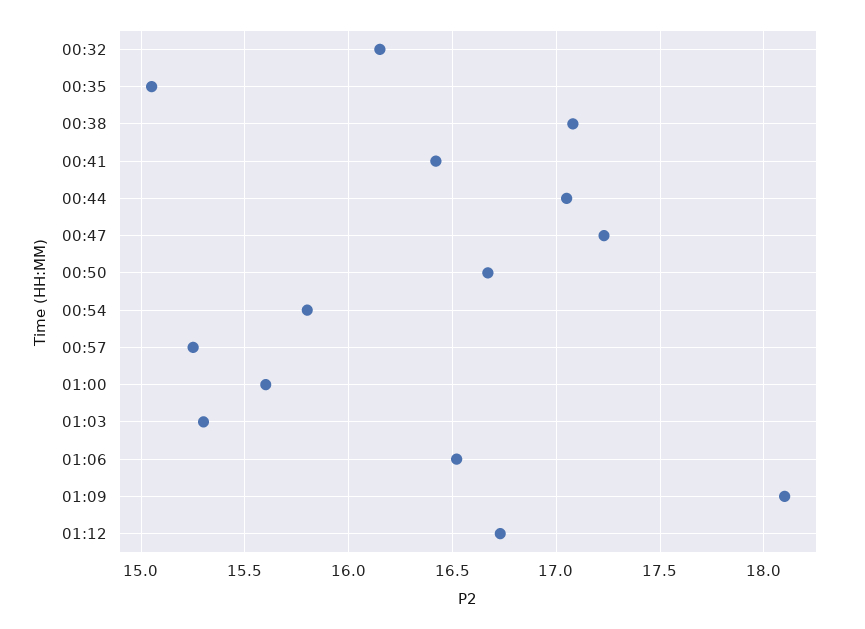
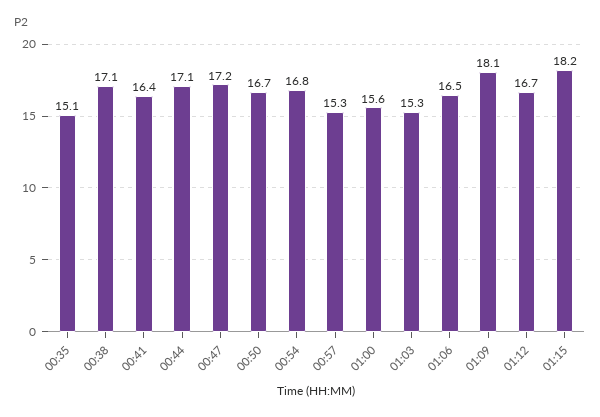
00:32: 16.15 -> none
00:54: 15.8 -> 16.8
01:15: none -> 18.2

